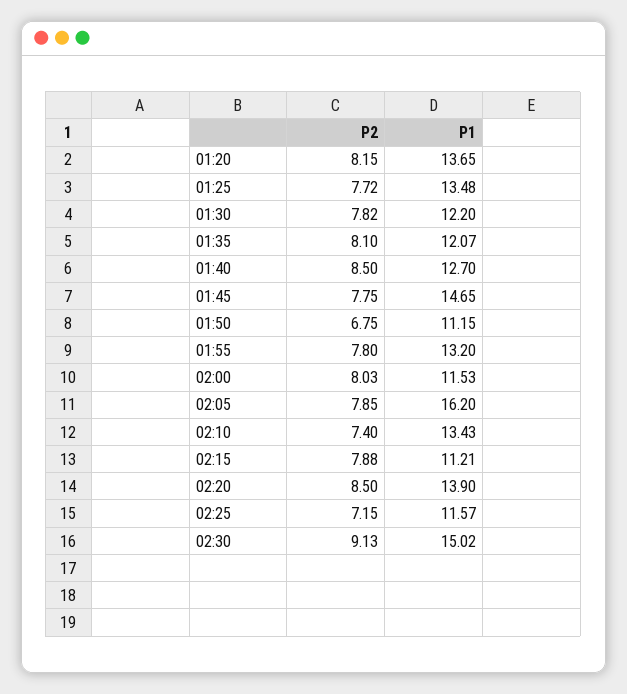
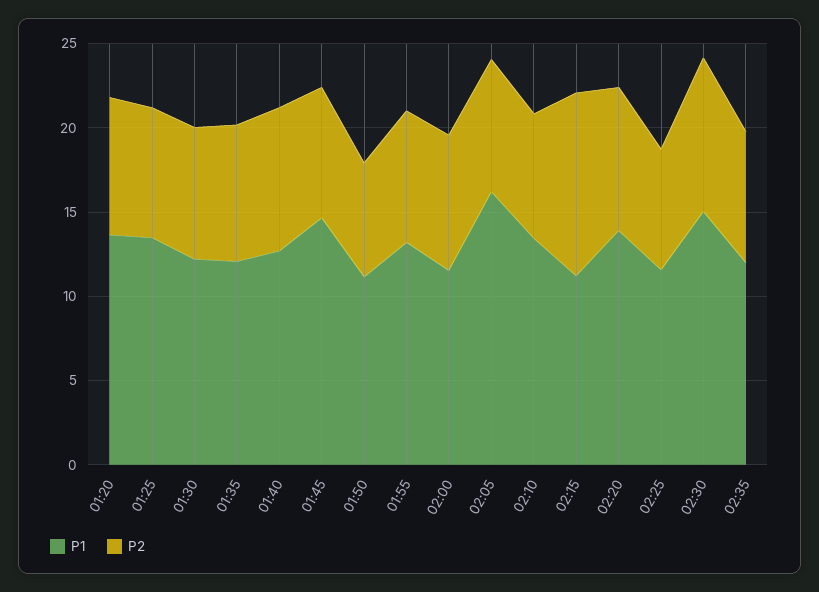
P2, 02:15: 7.88 -> 11
P1, 02:35: none -> 12
P2, 02:35: none -> 8

